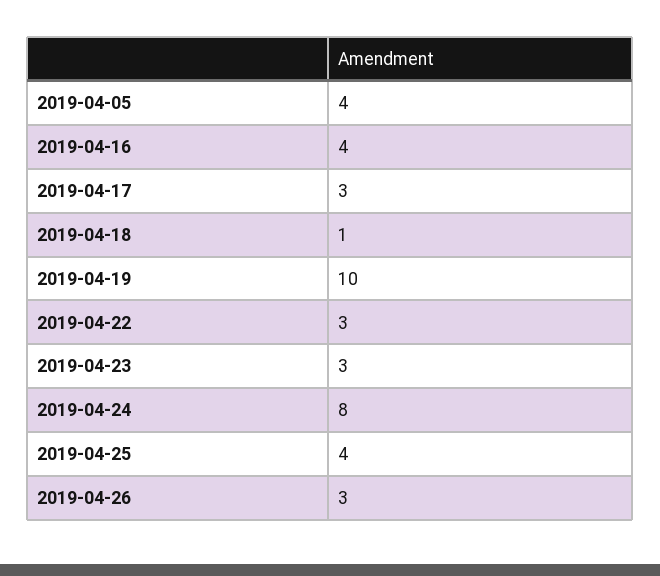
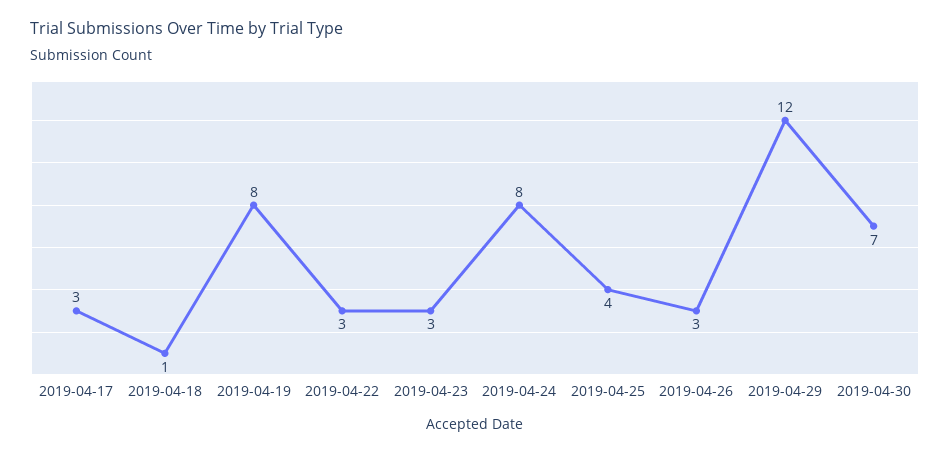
2019-04-05: 4 -> none
2019-04-16: 4 -> none
2019-04-19: 10 -> 8
2019-04-29: none -> 12
2019-04-30: none -> 7

